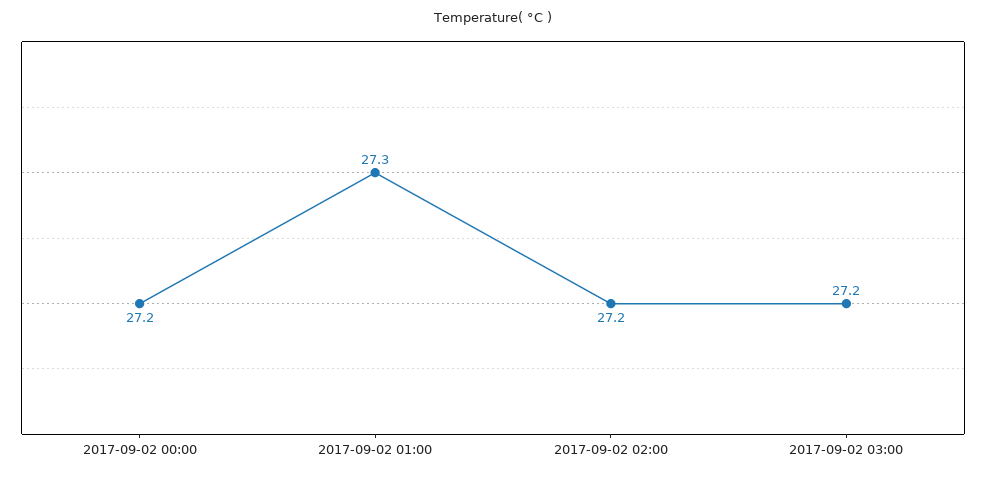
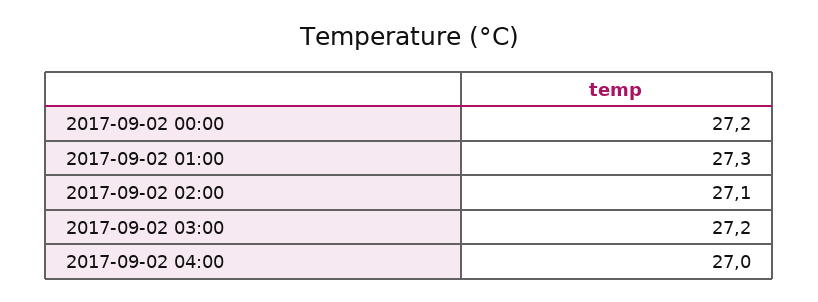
2017-09-02 02:00: 27.2 -> 27.1
2017-09-02 04:00: none -> 27

